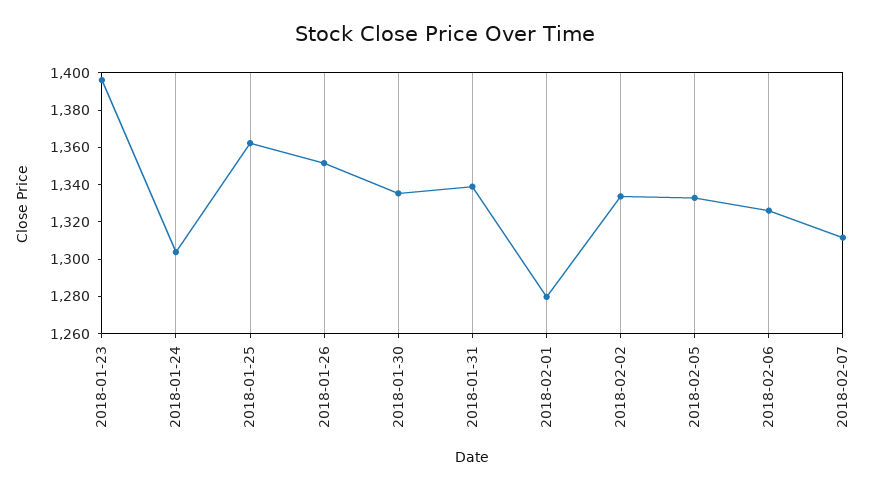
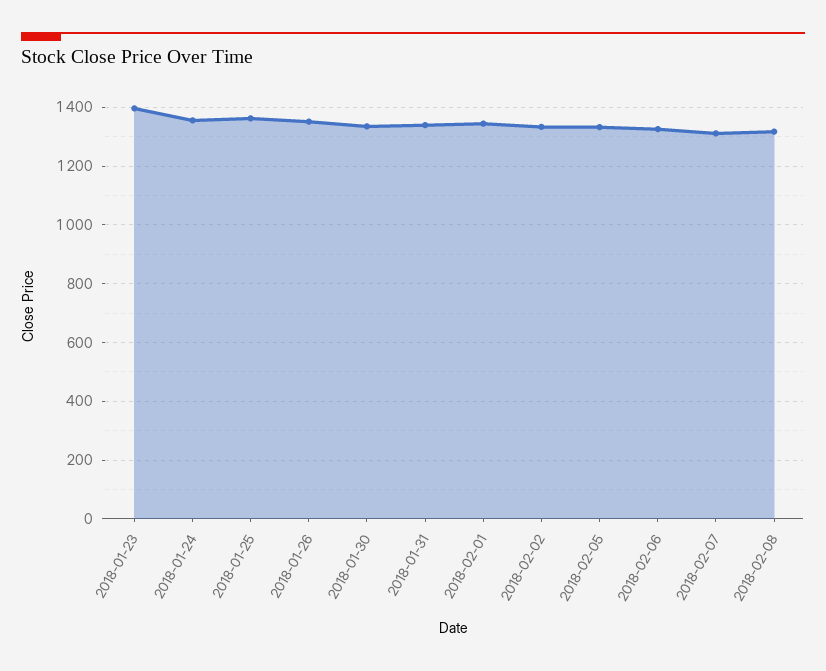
2018-01-24: 1305 -> 1350
2018-02-01: 1280 -> 1350
2018-02-08: none -> 1325

